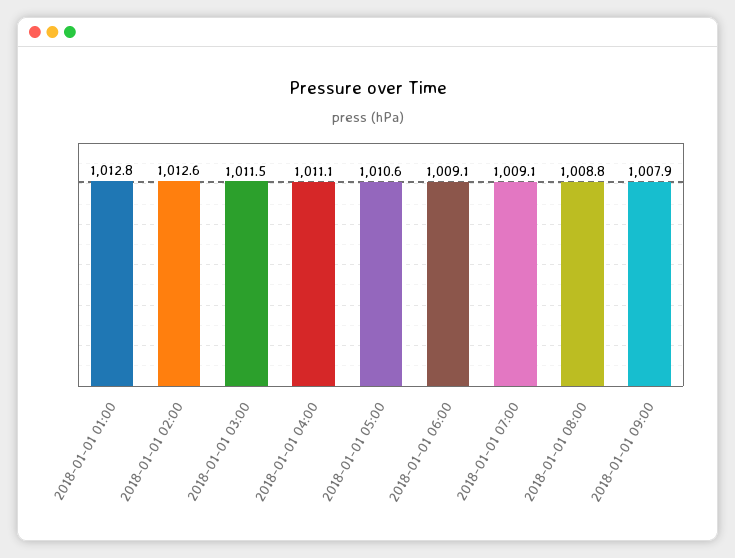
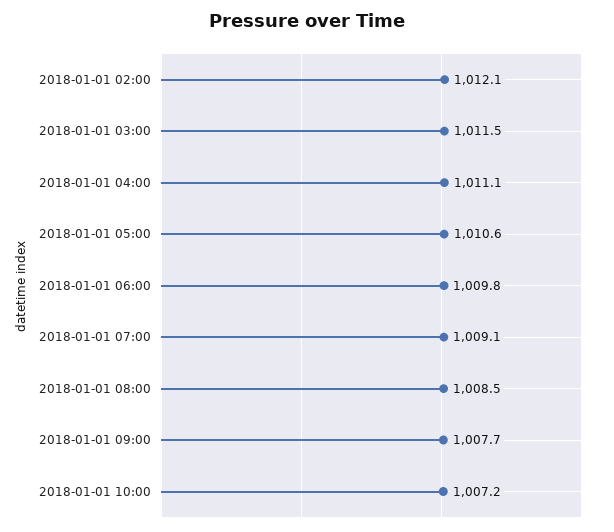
2018-01-01 01:00: 1012.8 -> none
2018-01-01 02:00: 1012.6 -> 1012.1
2018-01-01 06:00: 1009.1 -> 1009.8
2018-01-01 08:00: 1008.8 -> 1008.5
2018-01-01 09:00: 1007.9 -> 1007.7
2018-01-01 10:00: none -> 1007.2

